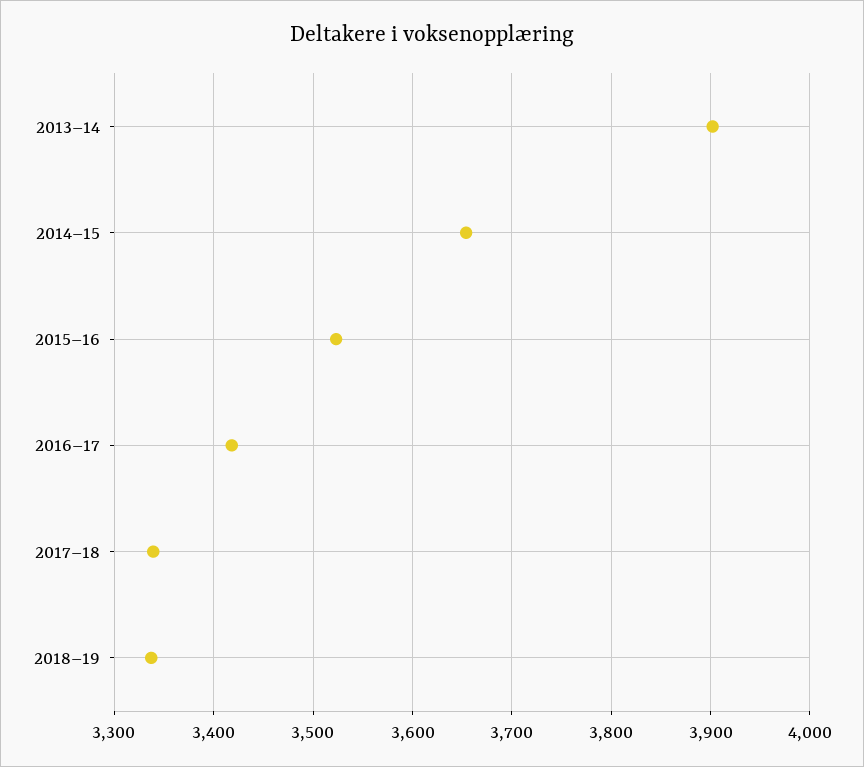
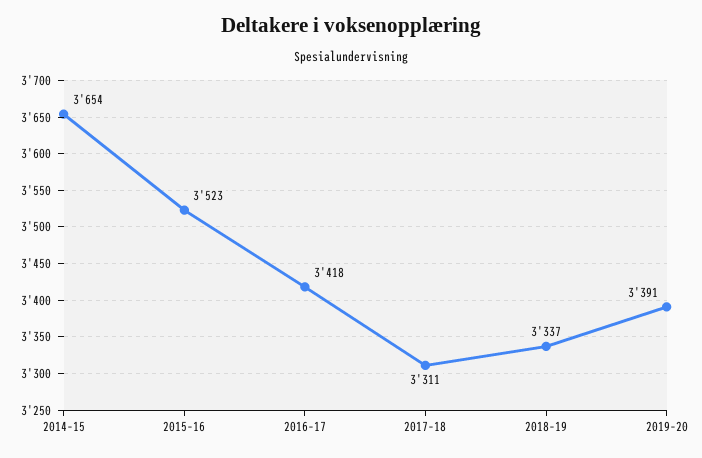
2013–14: 3900 -> none
2017–18: 3340 -> 3311
2019–20: none -> 3391

